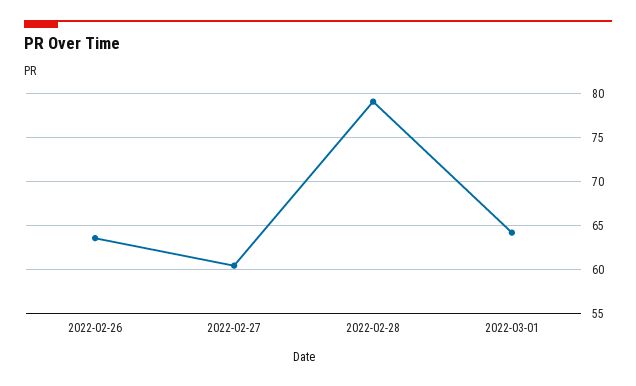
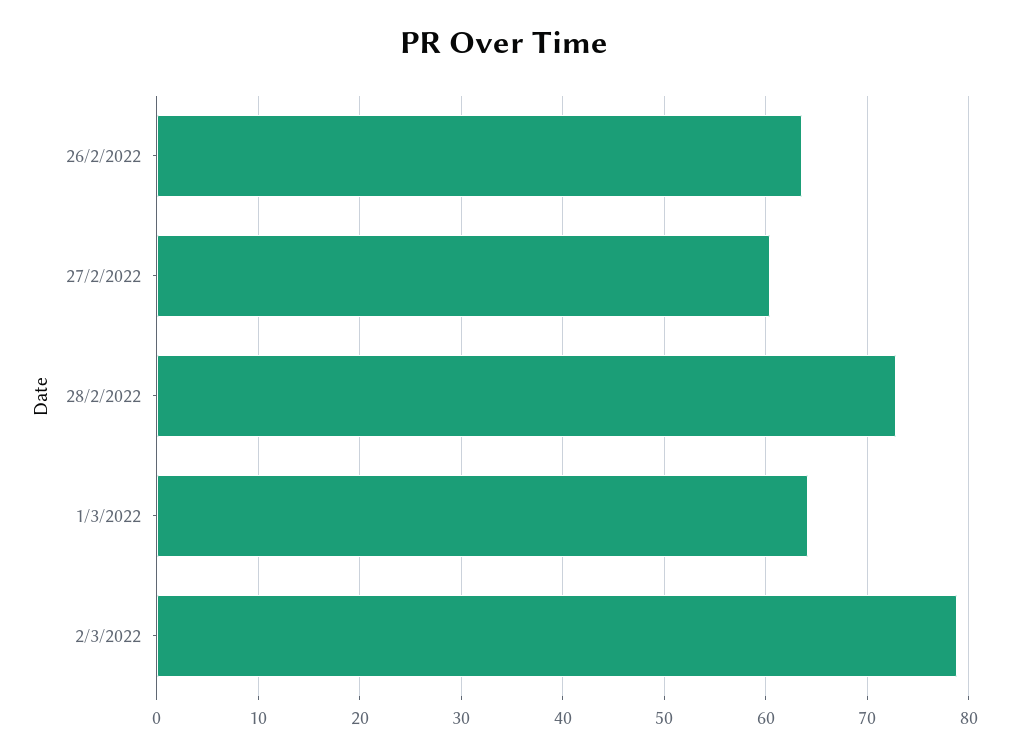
2022-02-28: 79 -> 73
2/3/2022: none -> 79

